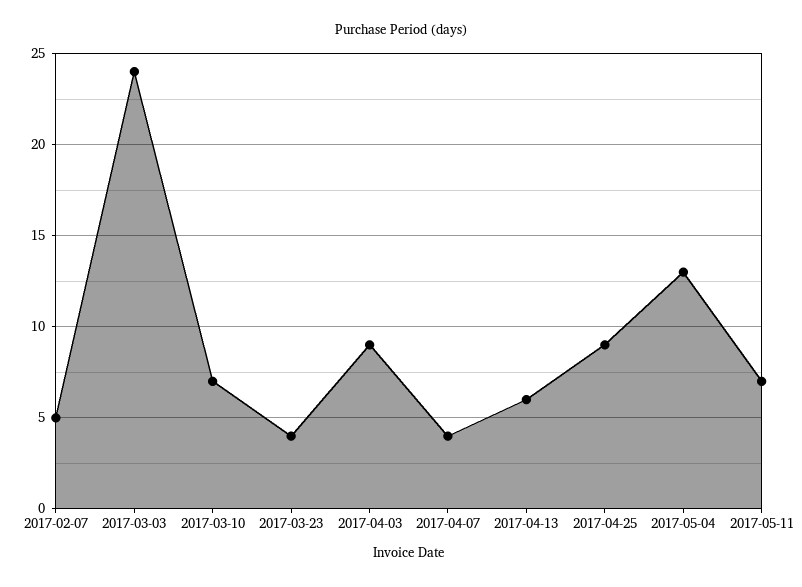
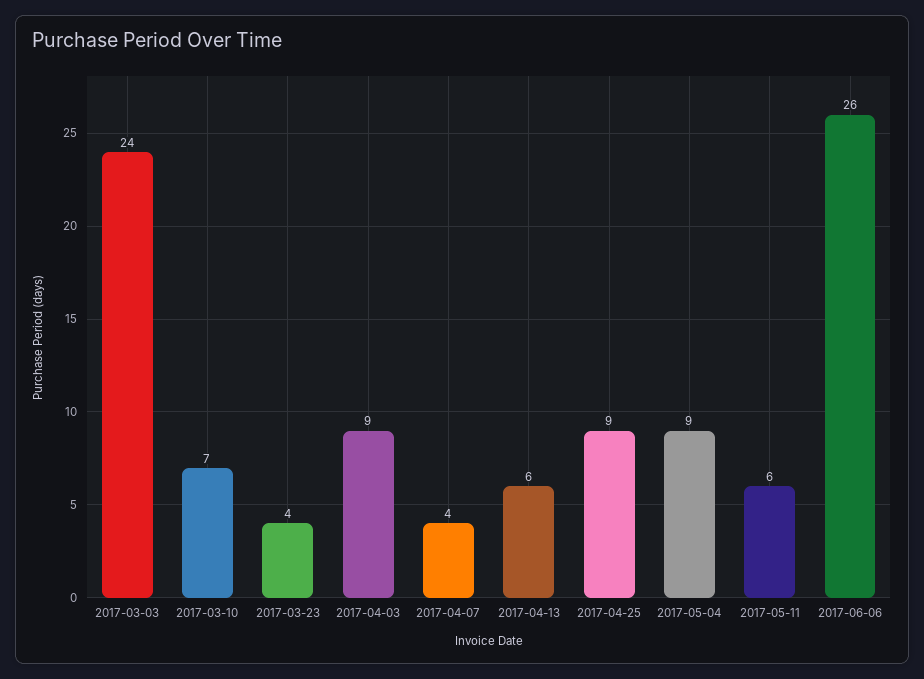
2017-02-07: 5 -> none
2017-05-04: 13 -> 9
2017-05-11: 7 -> 6
2017-06-06: none -> 26

